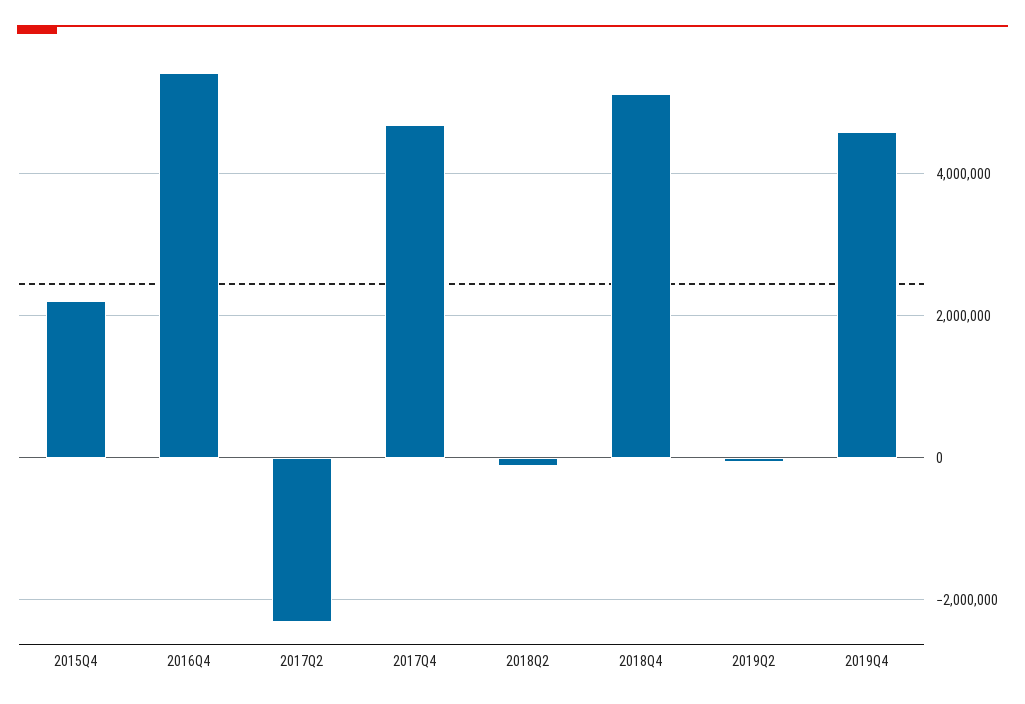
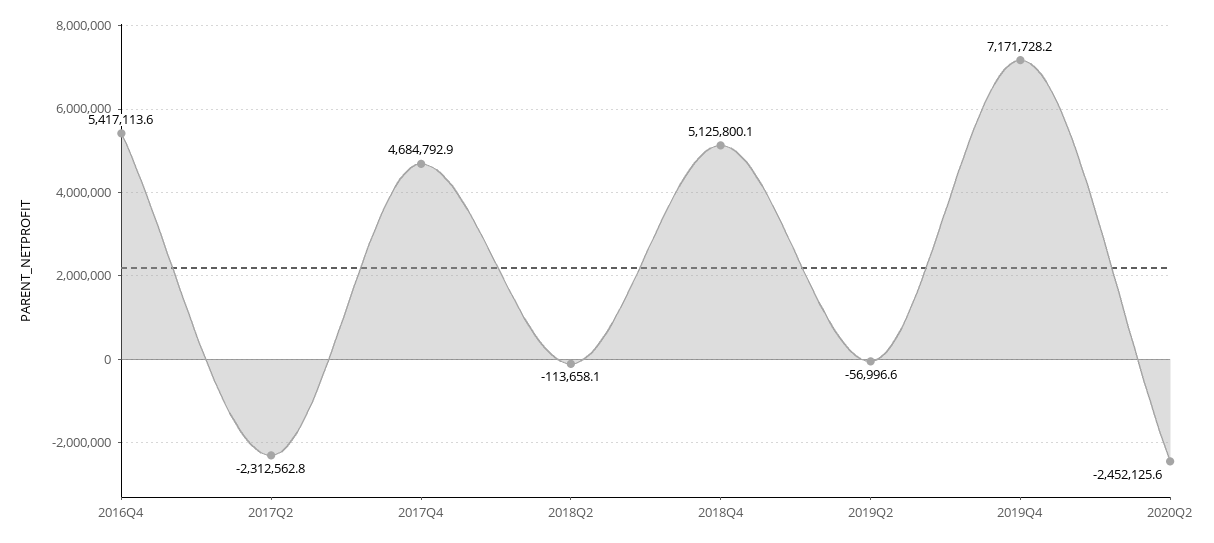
2015Q4: 2200000 -> none
2019Q4: 4600000 -> 7171728.2
2020Q2: none -> -2452125.6

